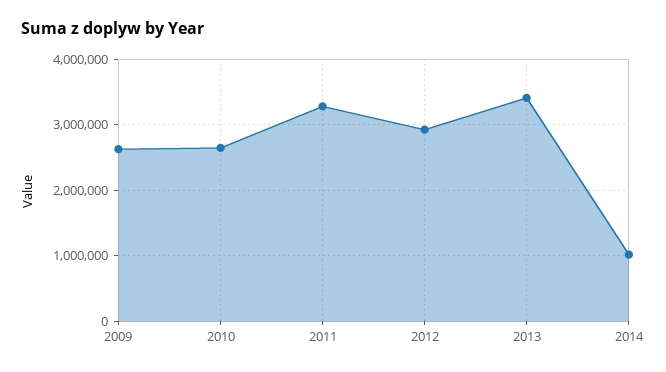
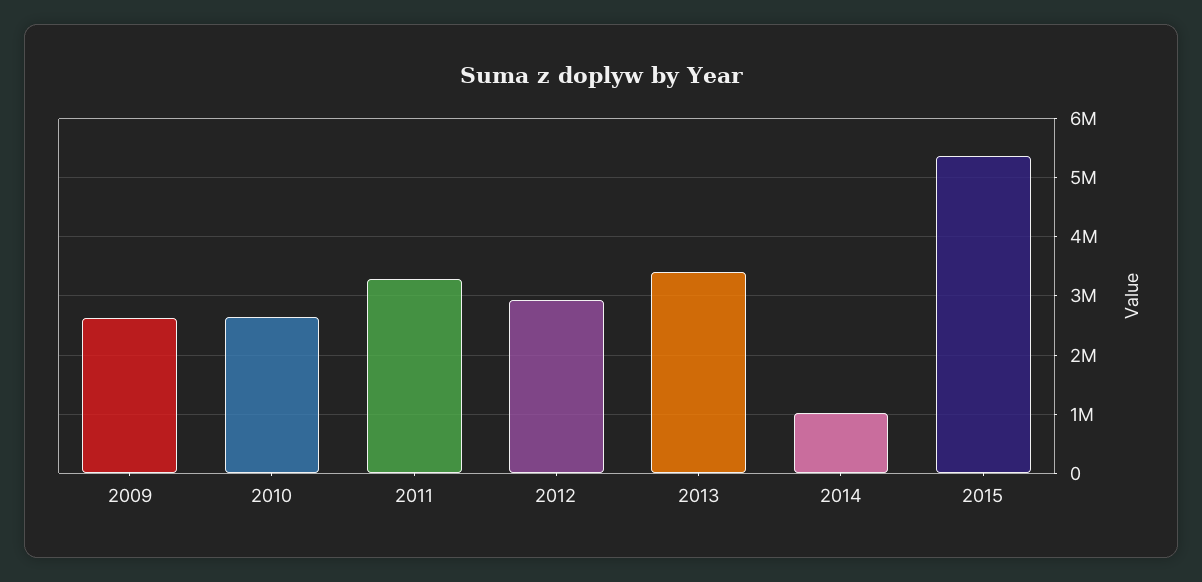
2015: none -> 5400000

